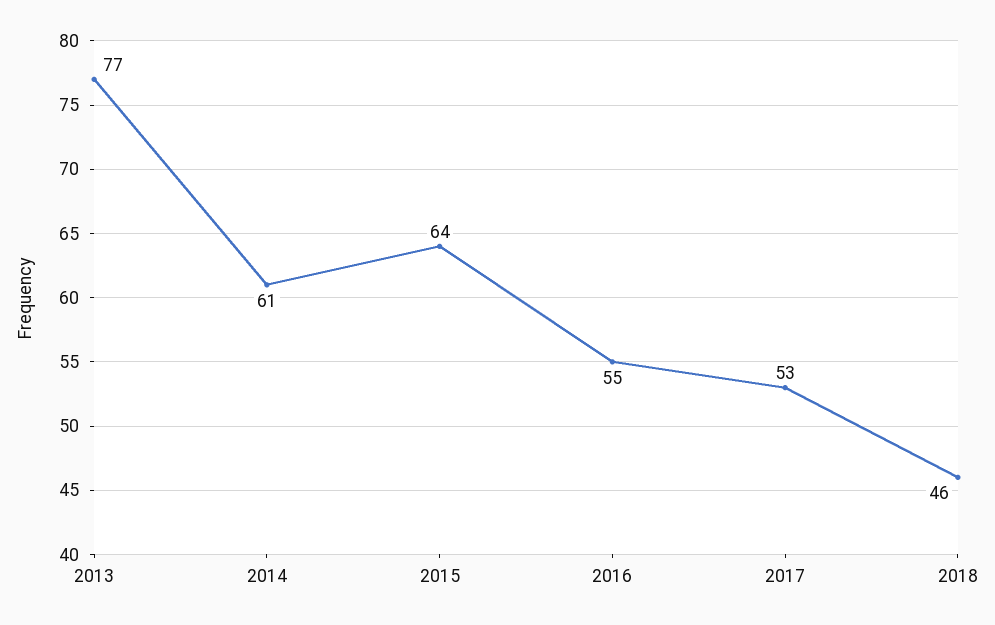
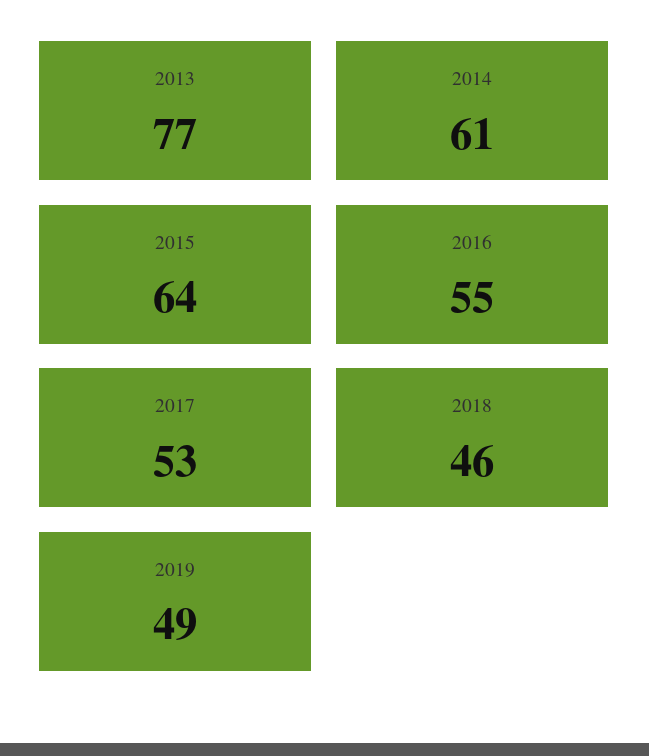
2019: none -> 49

